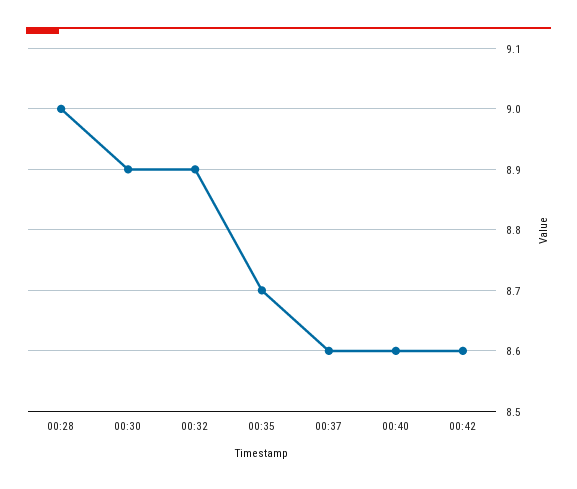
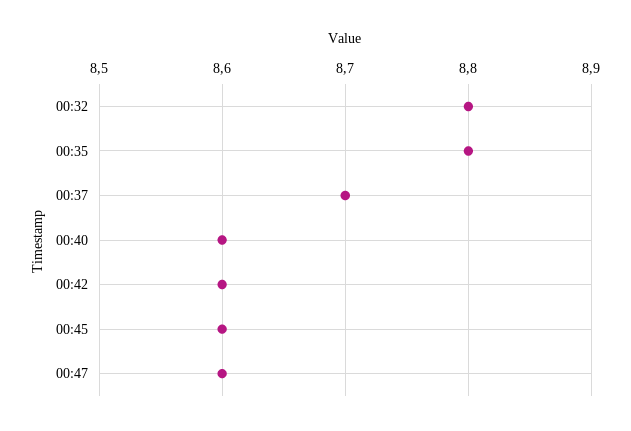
00:28: 9 -> none
00:30: 8.9 -> none
00:32: 8.9 -> 8.8
00:35: 8.7 -> 8.8
00:37: 8.6 -> 8.7
00:45: none -> 8.6
00:47: none -> 8.6

